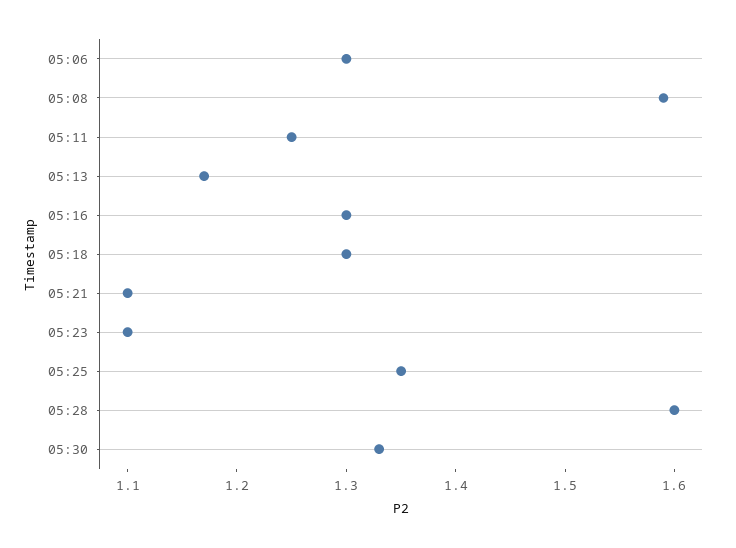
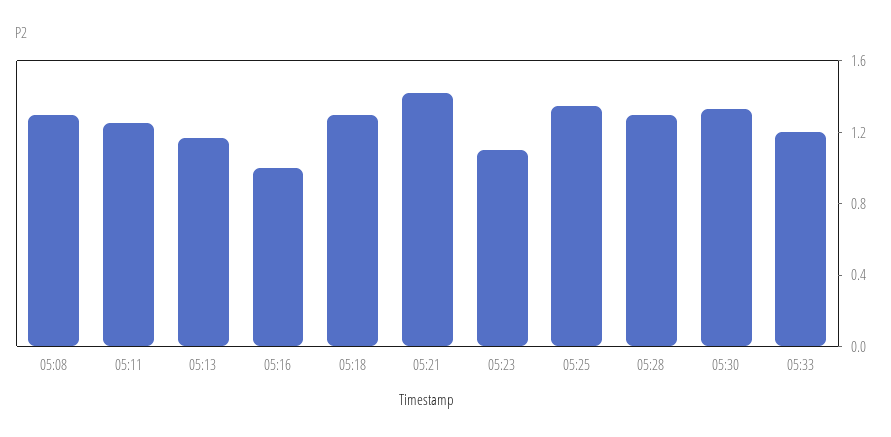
05:06: 1.3 -> none
05:08: 1.59 -> 1.3
05:16: 1.3 -> 1
05:21: 1.1 -> 1.4
05:28: 1.6 -> 1.3
05:33: none -> 1.2

